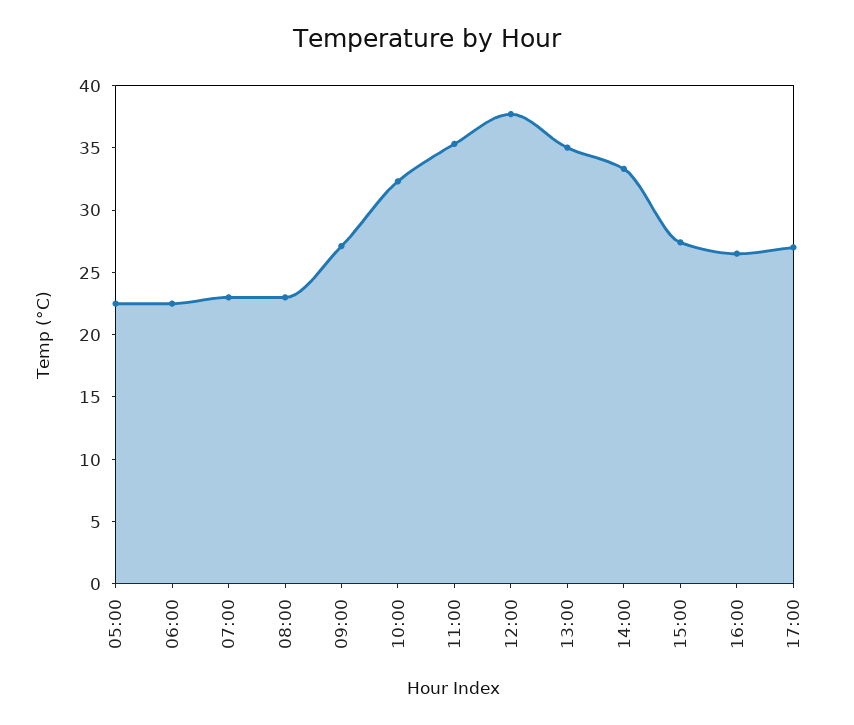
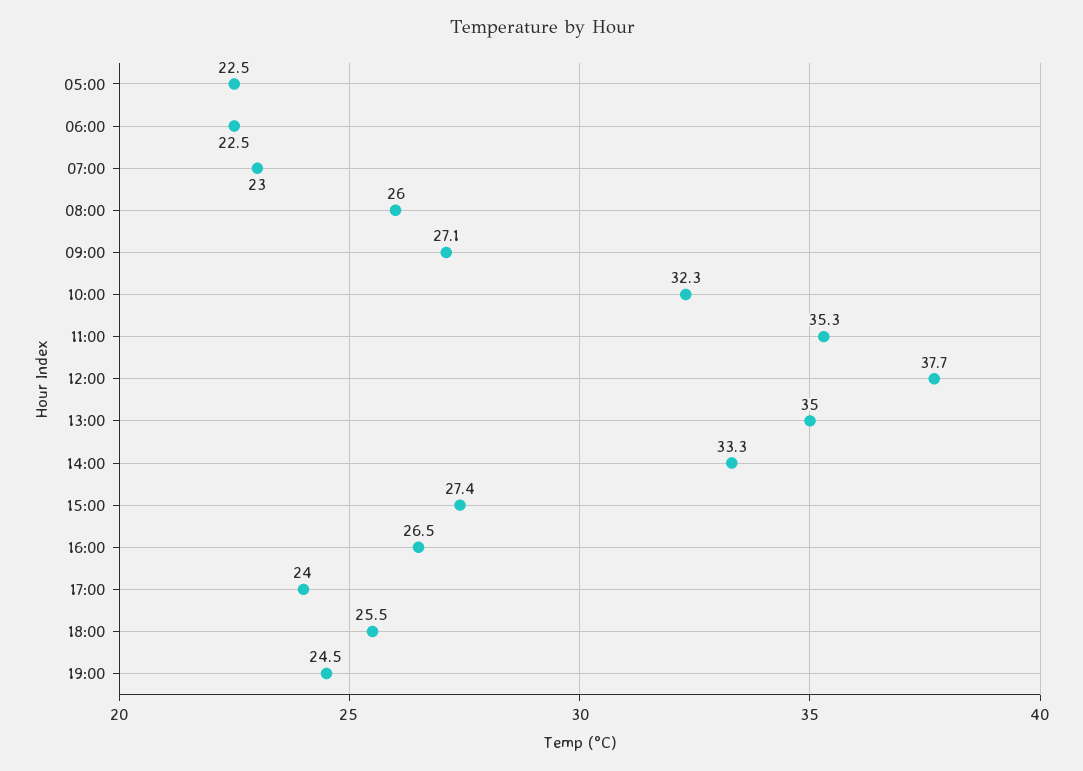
08:00: 23 -> 26
17:00: 27 -> 24
18:00: none -> 25.5
19:00: none -> 24.5

